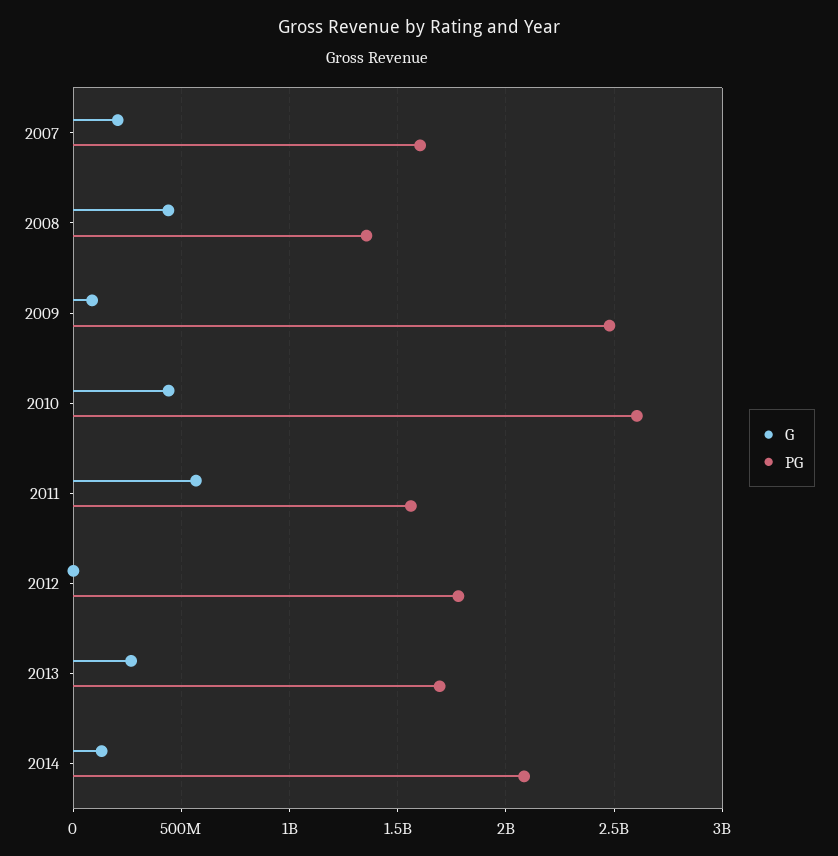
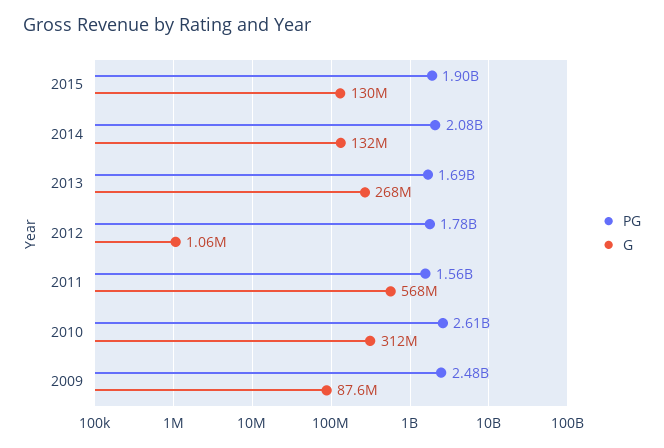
G, 2007: 200000000 -> none
PG, 2007: 1600000000 -> none
G, 2008: 450000000 -> none
PG, 2008: 1350000000 -> none
G, 2010: 450000000 -> 312000000
PG, 2015: none -> 1900000000
G, 2015: none -> 130000000

